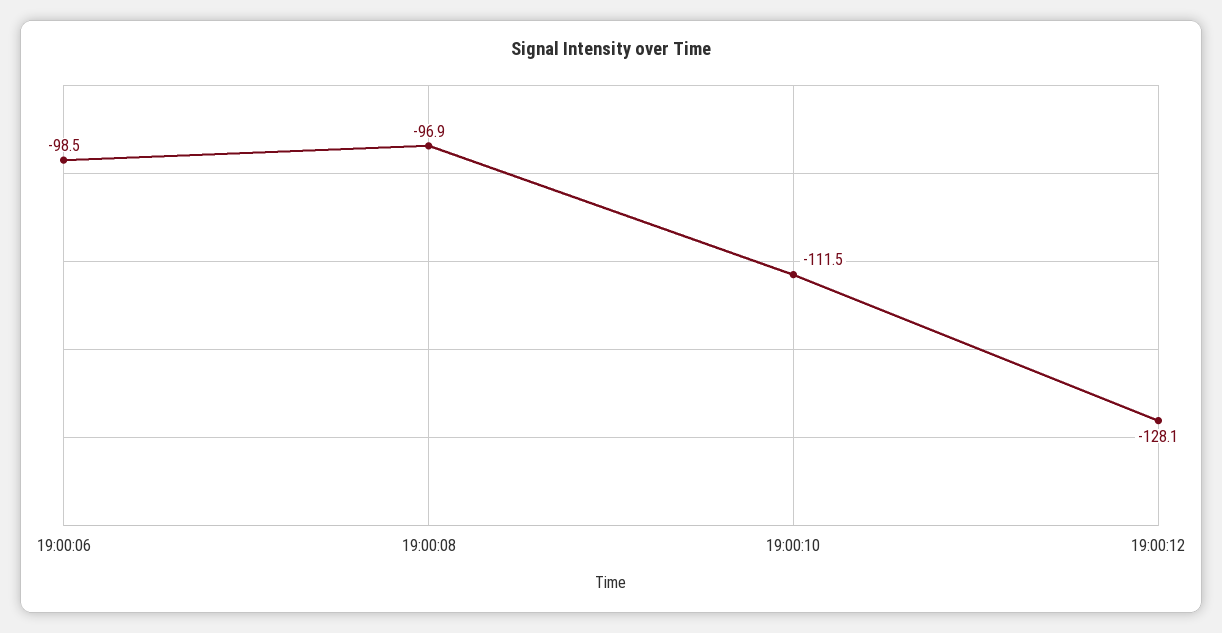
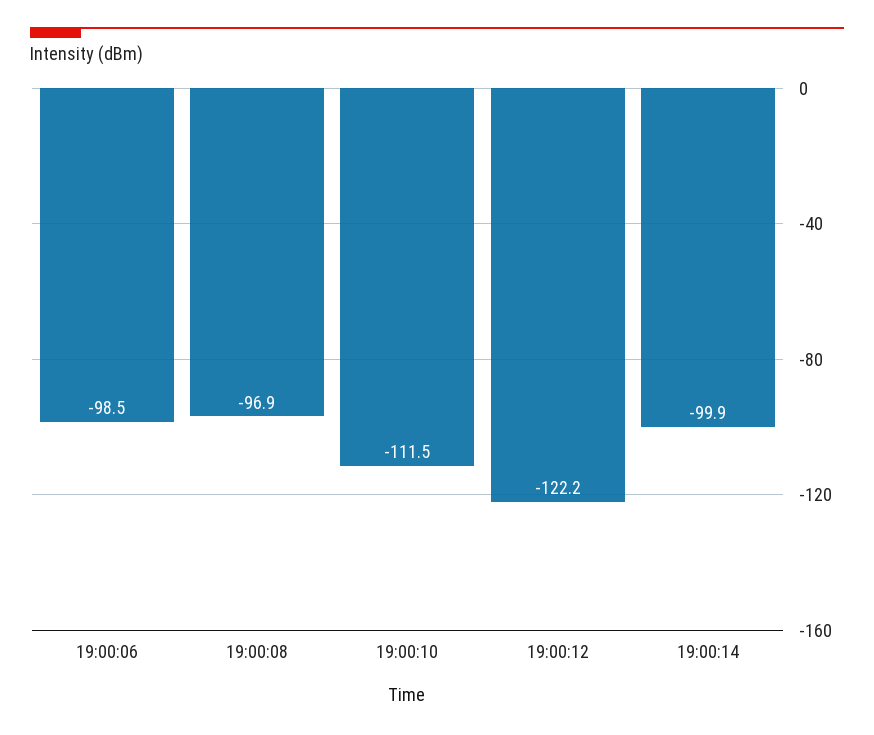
19:00:12: -128.1 -> -122.2
19:00:14: none -> -99.9

